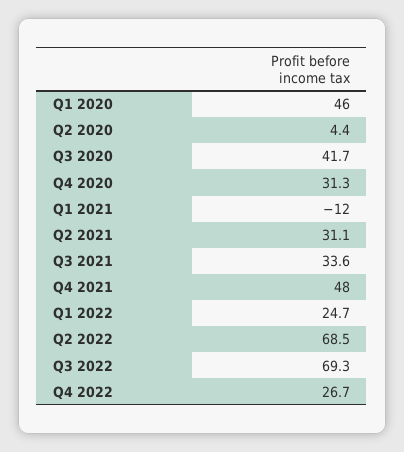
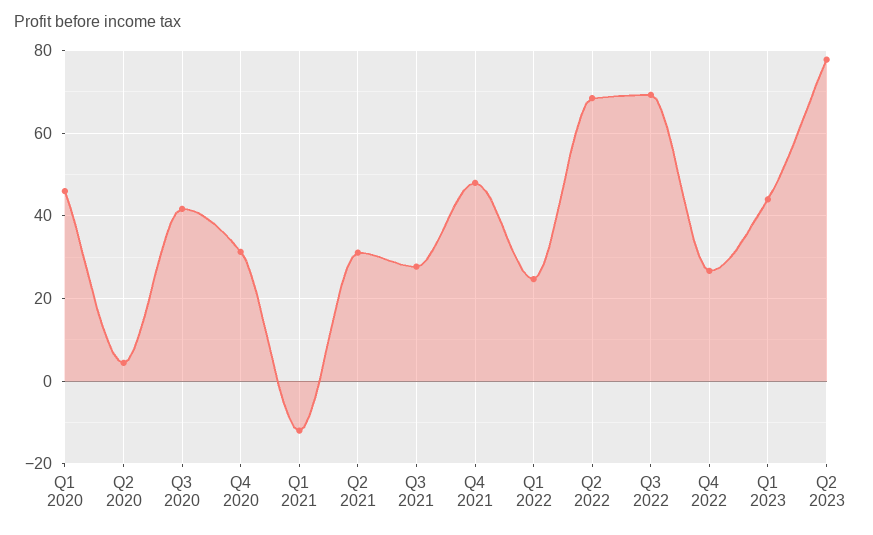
Q3 2021: 33.6 -> 28
Q1 2023: none -> 44
Q2 2023: none -> 78

